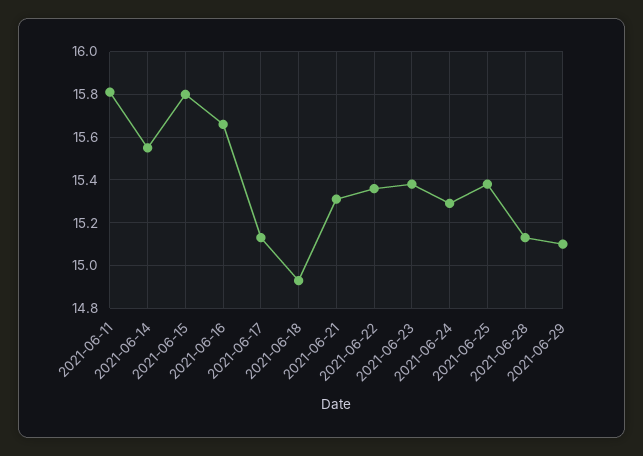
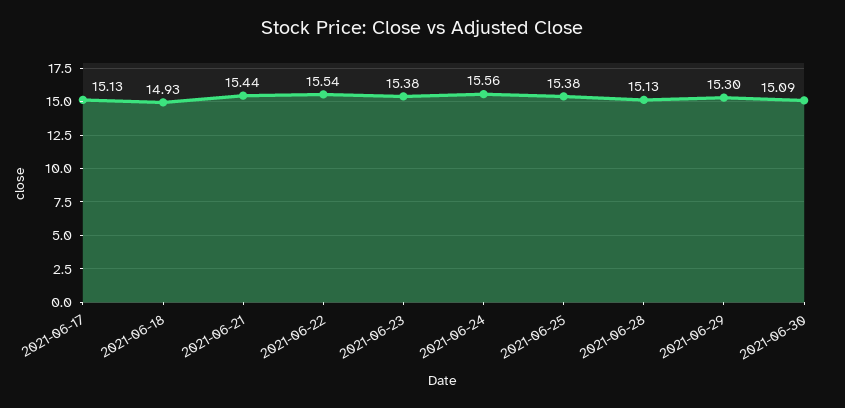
2021-06-11: 15.8 -> none
2021-06-14: 15.55 -> none
2021-06-15: 15.8 -> none
2021-06-16: 15.65 -> none
2021-06-21: 15.3 -> 15.44
2021-06-22: 15.35 -> 15.54
2021-06-24: 15.3 -> 15.56
2021-06-29: 15.1 -> 15.3
2021-06-30: none -> 15.09

